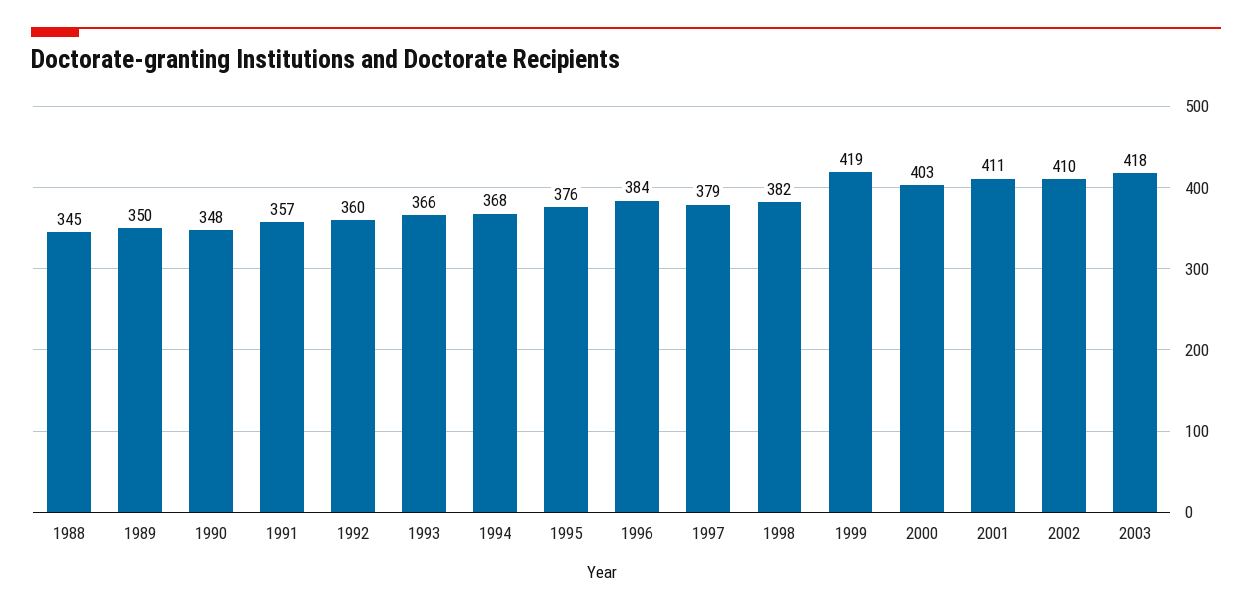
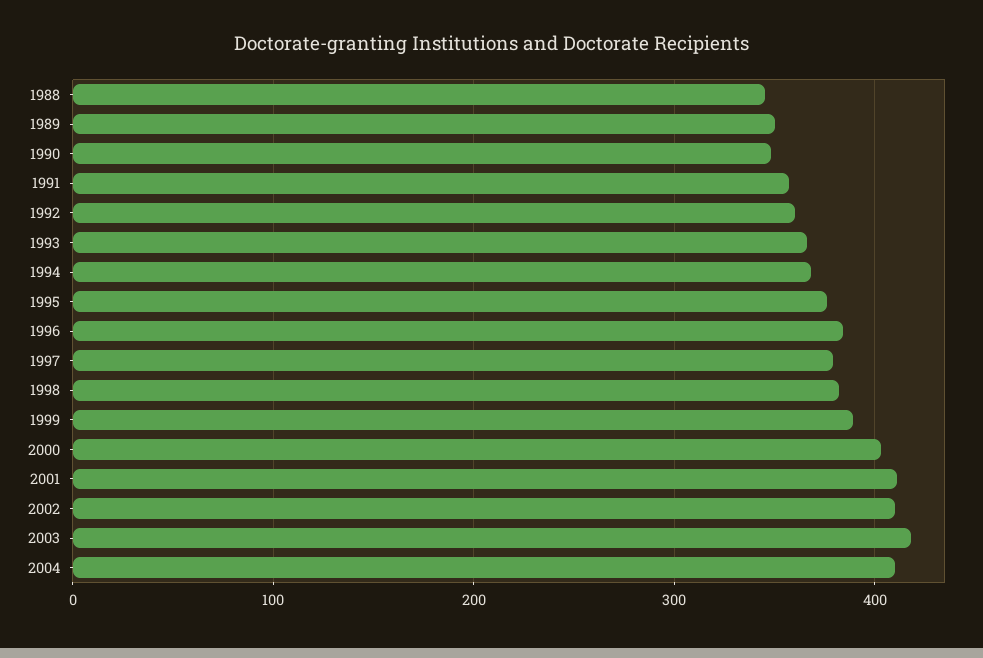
1999: 419 -> 390
2004: none -> 410

